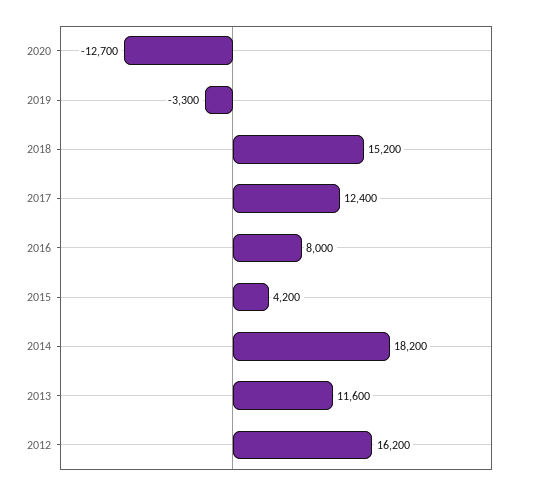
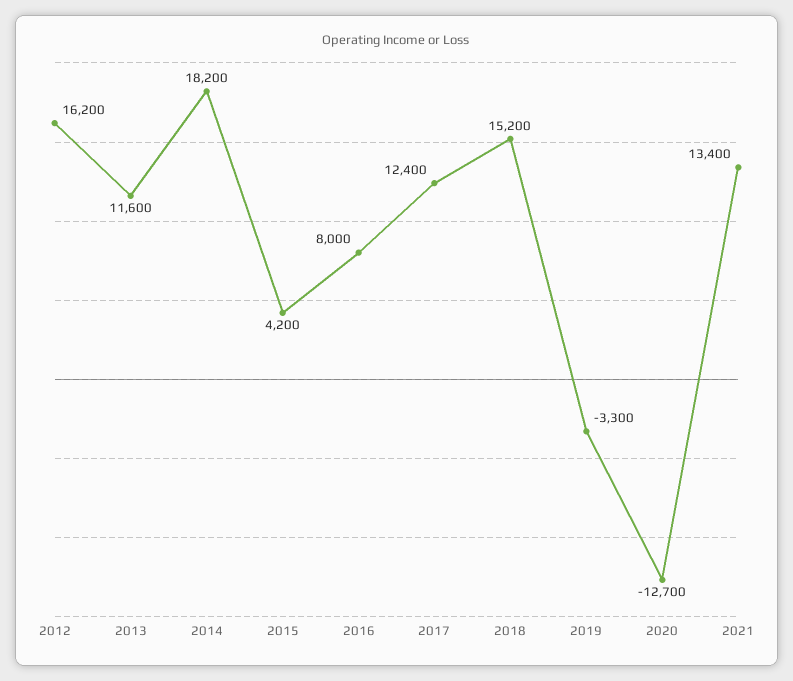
2021: none -> 13400

